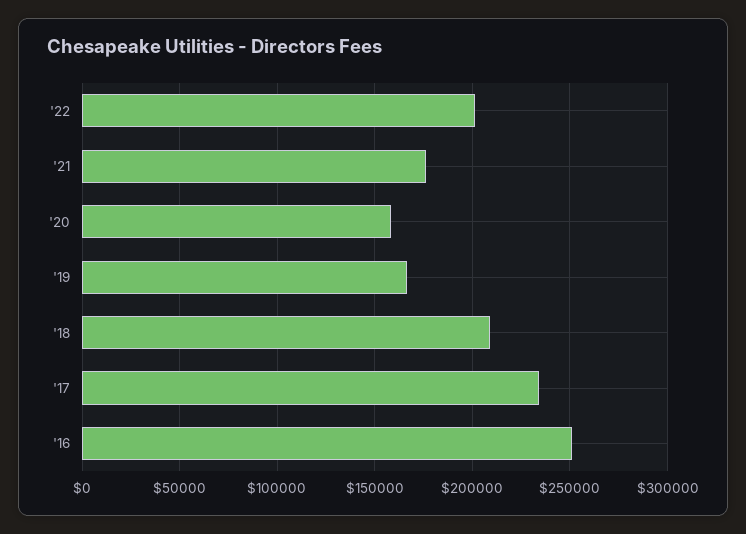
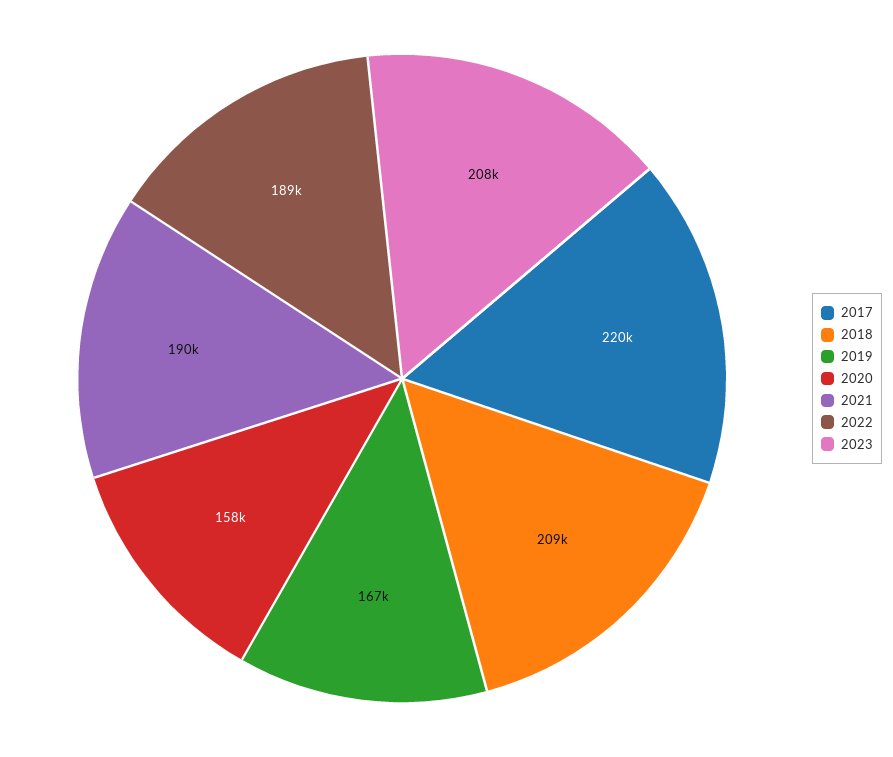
'22: 200000 -> 189000
'21: 175000 -> 190000
'17: 235000 -> 220000
'16: 250000 -> none
2023: none -> 208000

